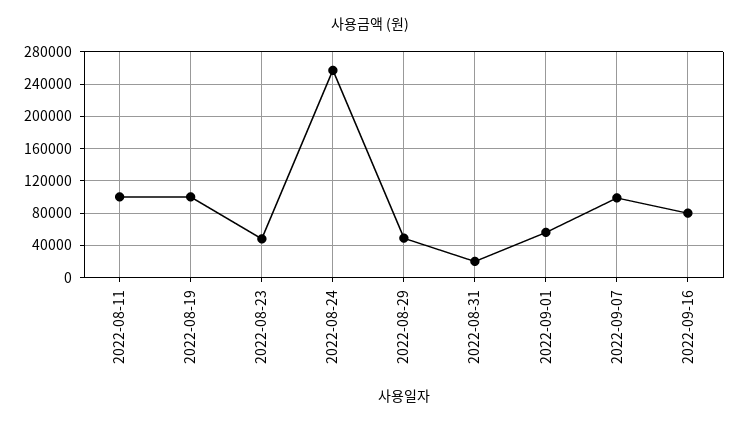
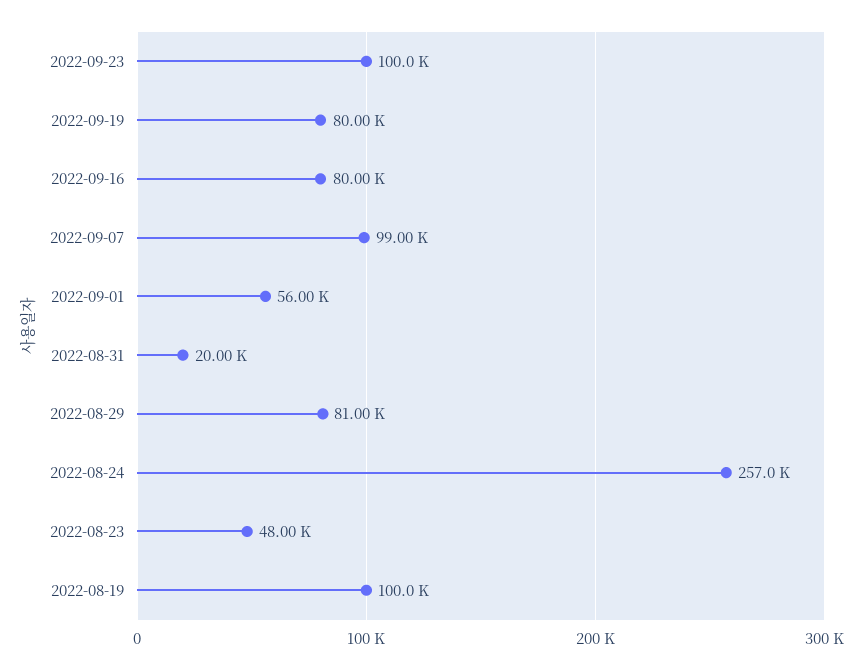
2022-08-11: 100000 -> none
2022-08-29: 50000 -> 81000
2022-09-23: none -> 100000
2022-09-19: none -> 80000

